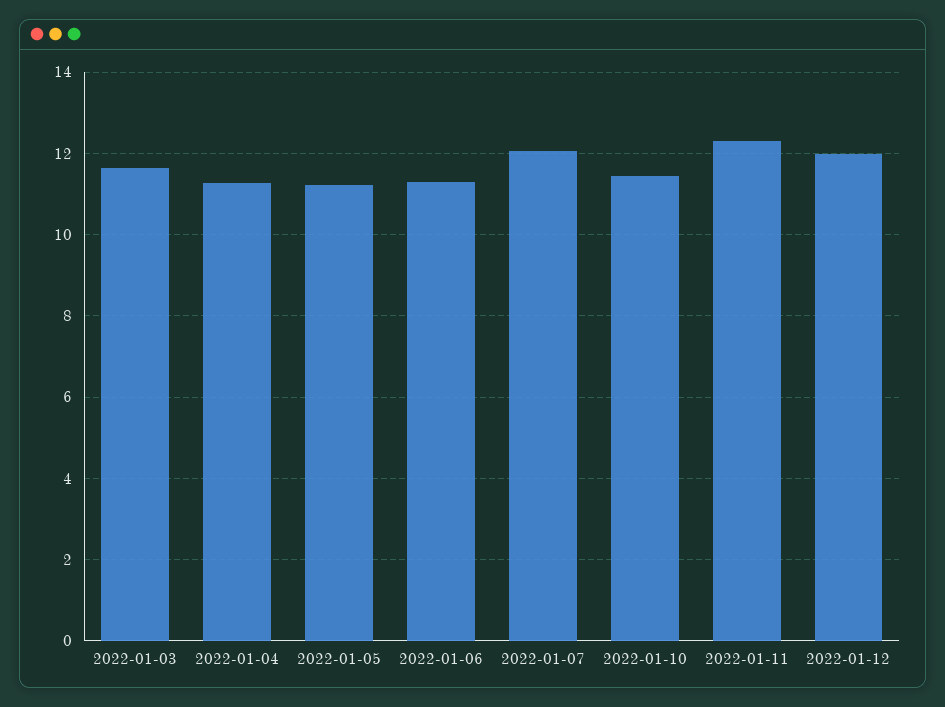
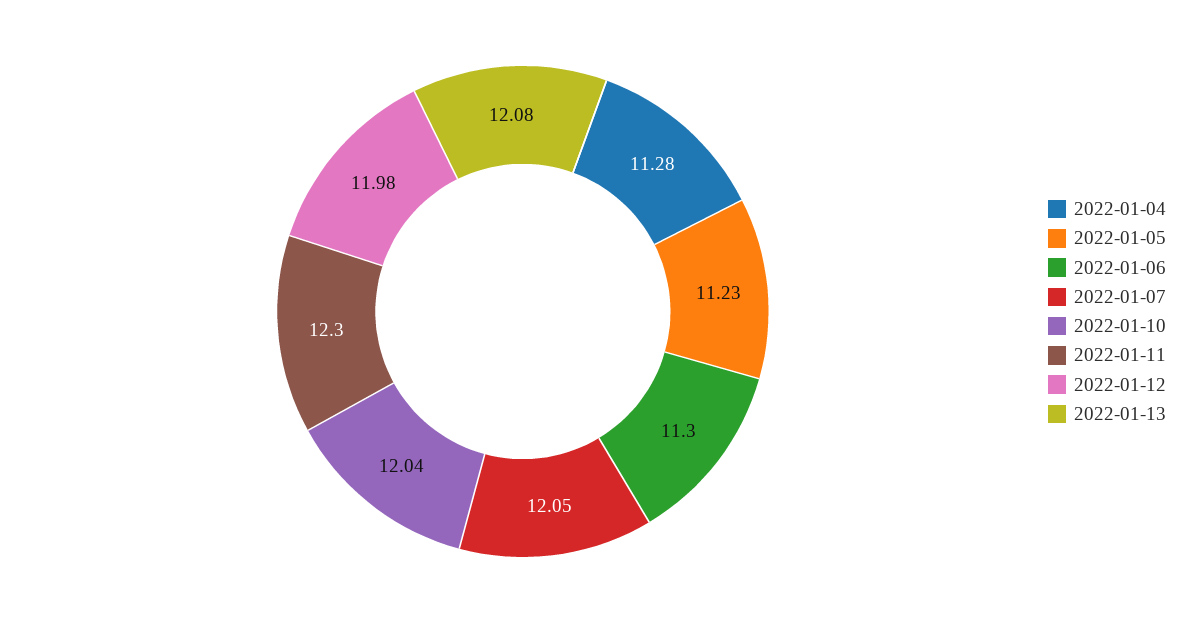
2022-01-03: 11.6 -> none
2022-01-10: 11.4 -> 12.04
2022-01-13: none -> 12.08

